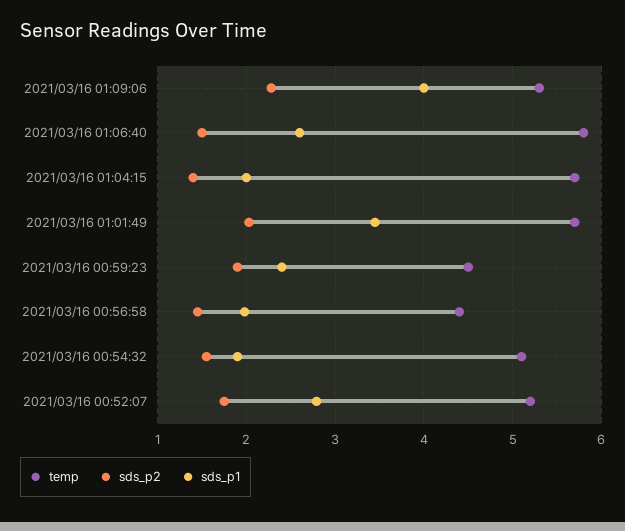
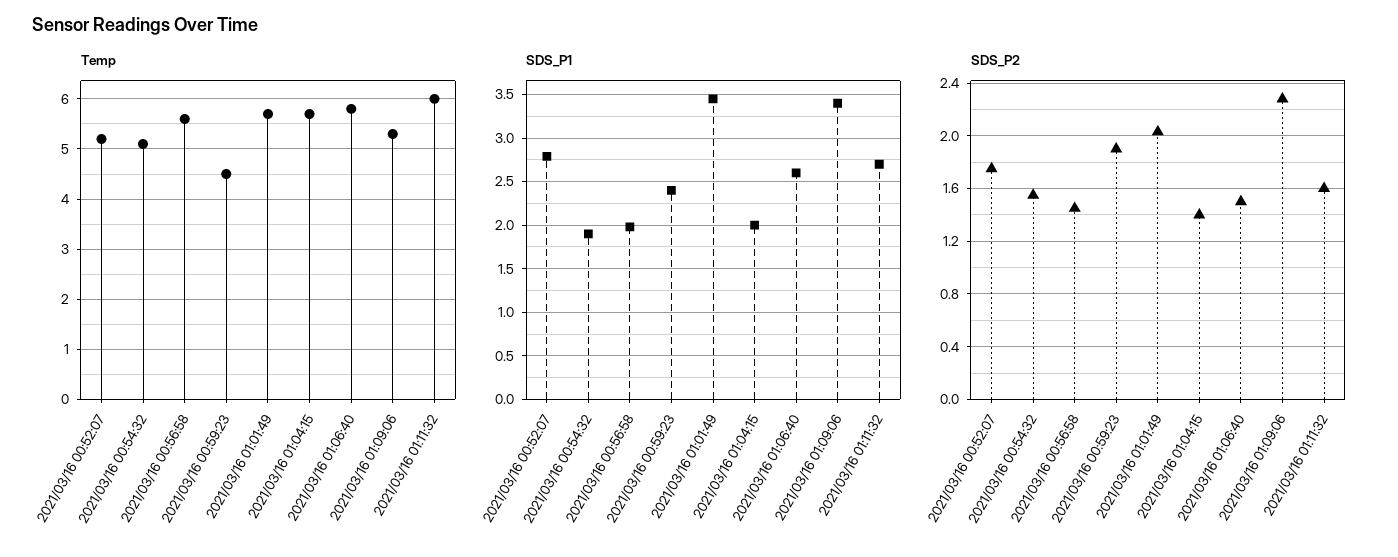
sds_p1, 2021/03/16 01:09:06: 4 -> 3.4
temp, 2021/03/16 00:56:58: 4.4 -> 5.5
temp, 2021/03/16 01:11:32: none -> 6
sds_p1, 2021/03/16 01:11:32: none -> 2.7
sds_p2, 2021/03/16 01:11:32: none -> 1.6

